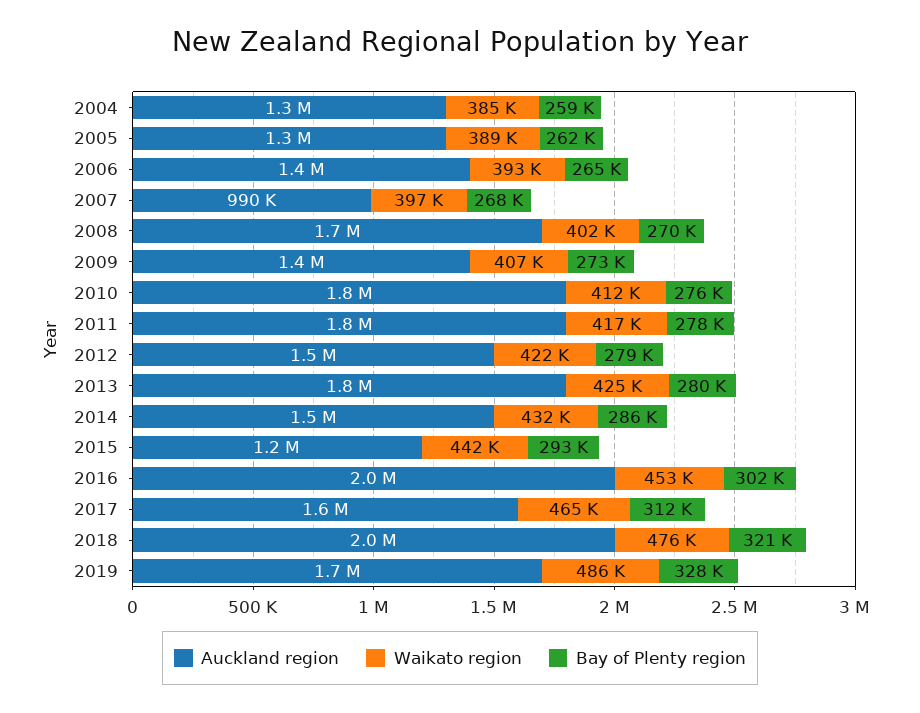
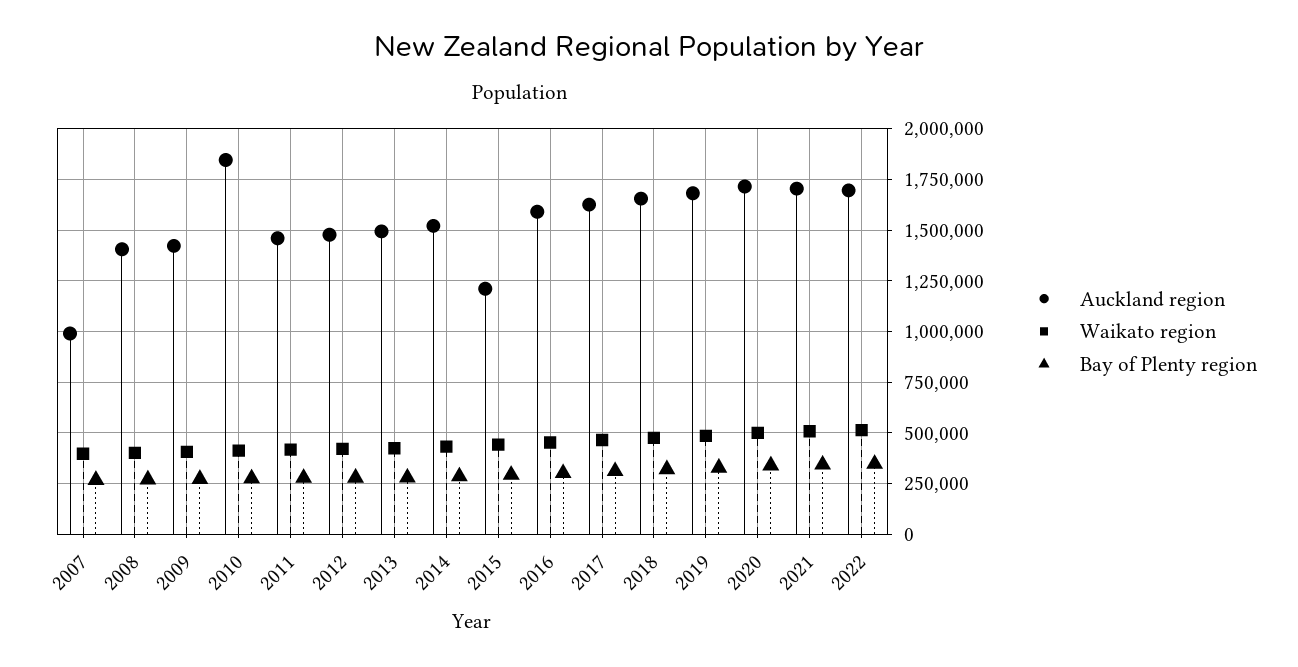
Auckland region, 2004: 1300000 -> none
Waikato region, 2004: 385000 -> none
Bay of Plenty region, 2004: 259000 -> none
Auckland region, 2005: 1300000 -> none
Waikato region, 2005: 389000 -> none
Bay of Plenty region, 2005: 262000 -> none
Auckland region, 2006: 1400000 -> none
Waikato region, 2006: 393000 -> none
Bay of Plenty region, 2006: 265000 -> none
Auckland region, 2008: 1700000 -> 1400000
Auckland region, 2011: 1800000 -> 1450000
Auckland region, 2013: 1800000 -> 1500000
Auckland region, 2016: 2000000 -> 1600000
Auckland region, 2018: 2000000 -> 1650000
Auckland region, 2020: none -> 1700000
Waikato region, 2020: none -> 500000
Bay of Plenty region, 2020: none -> 350000
Auckland region, 2021: none -> 1700000
Waikato region, 2021: none -> 500000
Bay of Plenty region, 2021: none -> 350000
Auckland region, 2022: none -> 1700000
Waikato region, 2022: none -> 500000
Bay of Plenty region, 2022: none -> 350000

